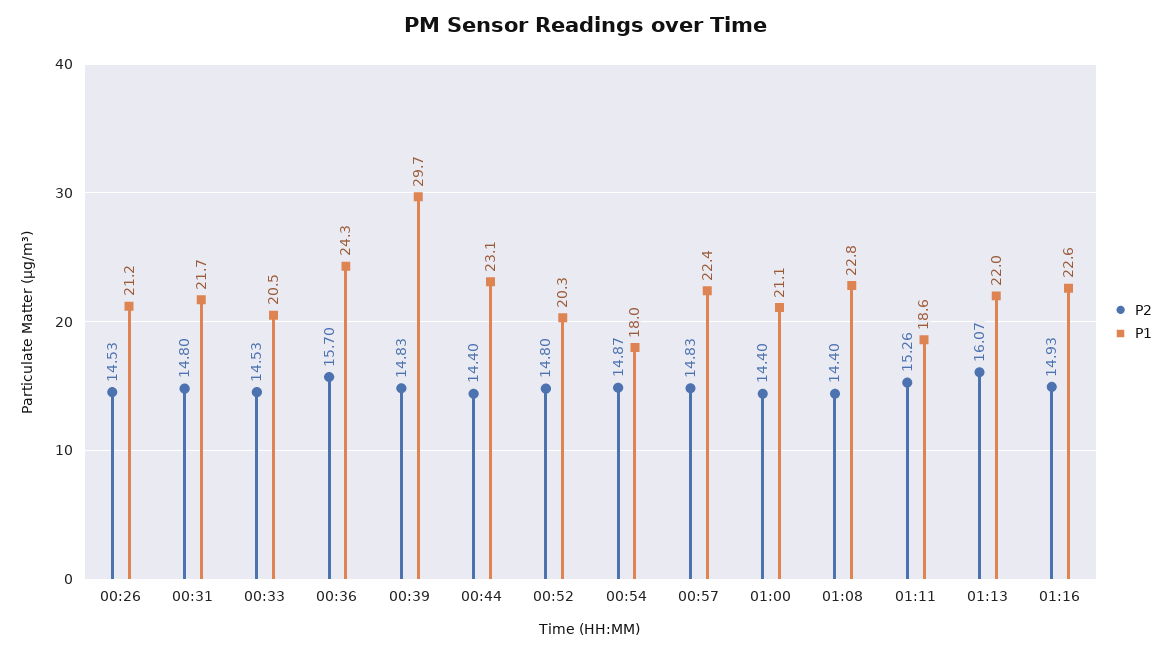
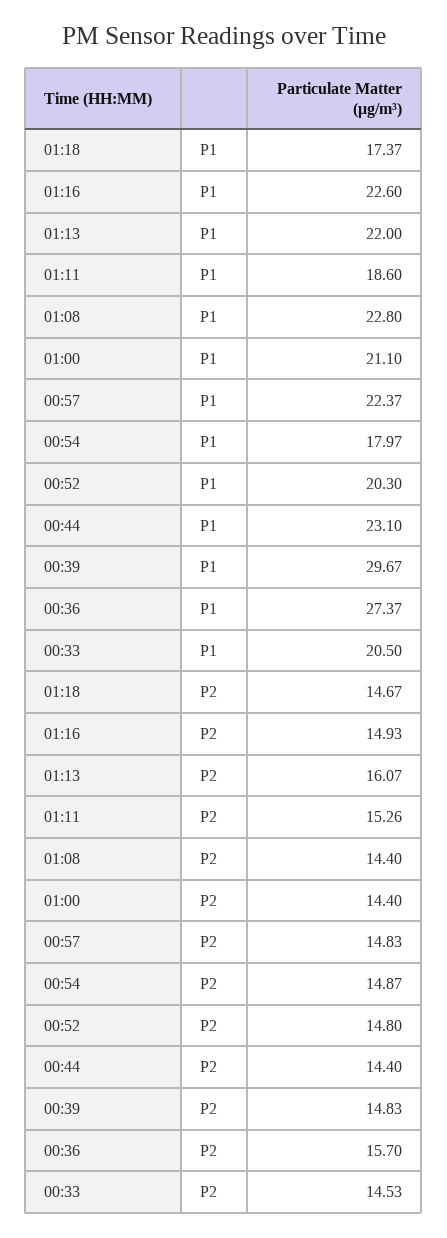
P2, 00:26: 14.53 -> none
P1, 00:26: 21.2 -> none
P2, 00:31: 14.8 -> none
P1, 00:31: 21.7 -> none
P1, 00:36: 24.3 -> 27.37
P1, 01:18: none -> 17.37
P2, 01:18: none -> 14.67

